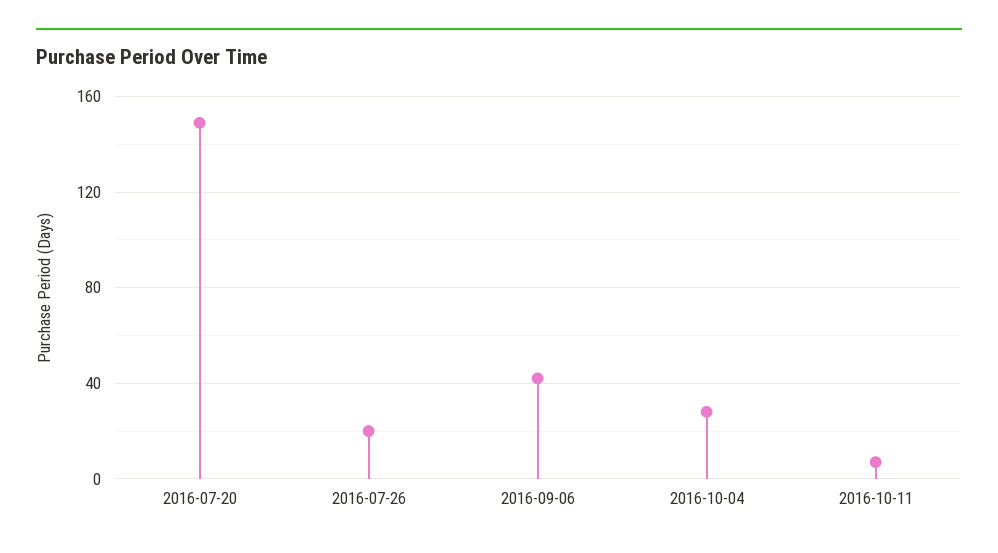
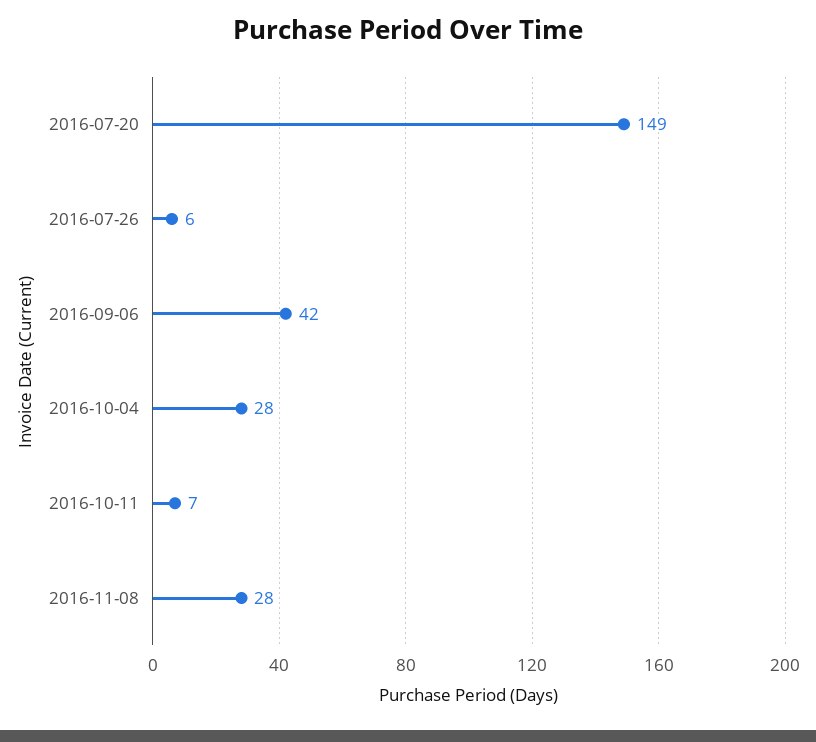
2016-07-26: 20 -> 6
2016-11-08: none -> 28

